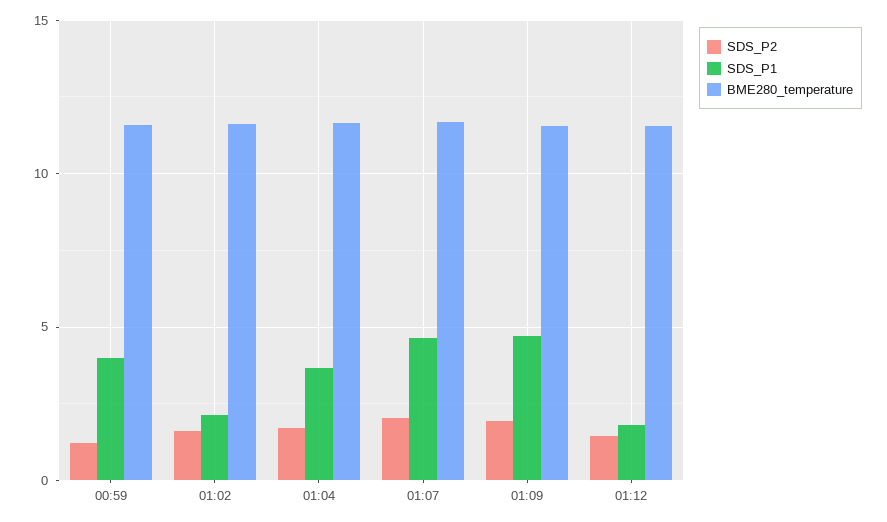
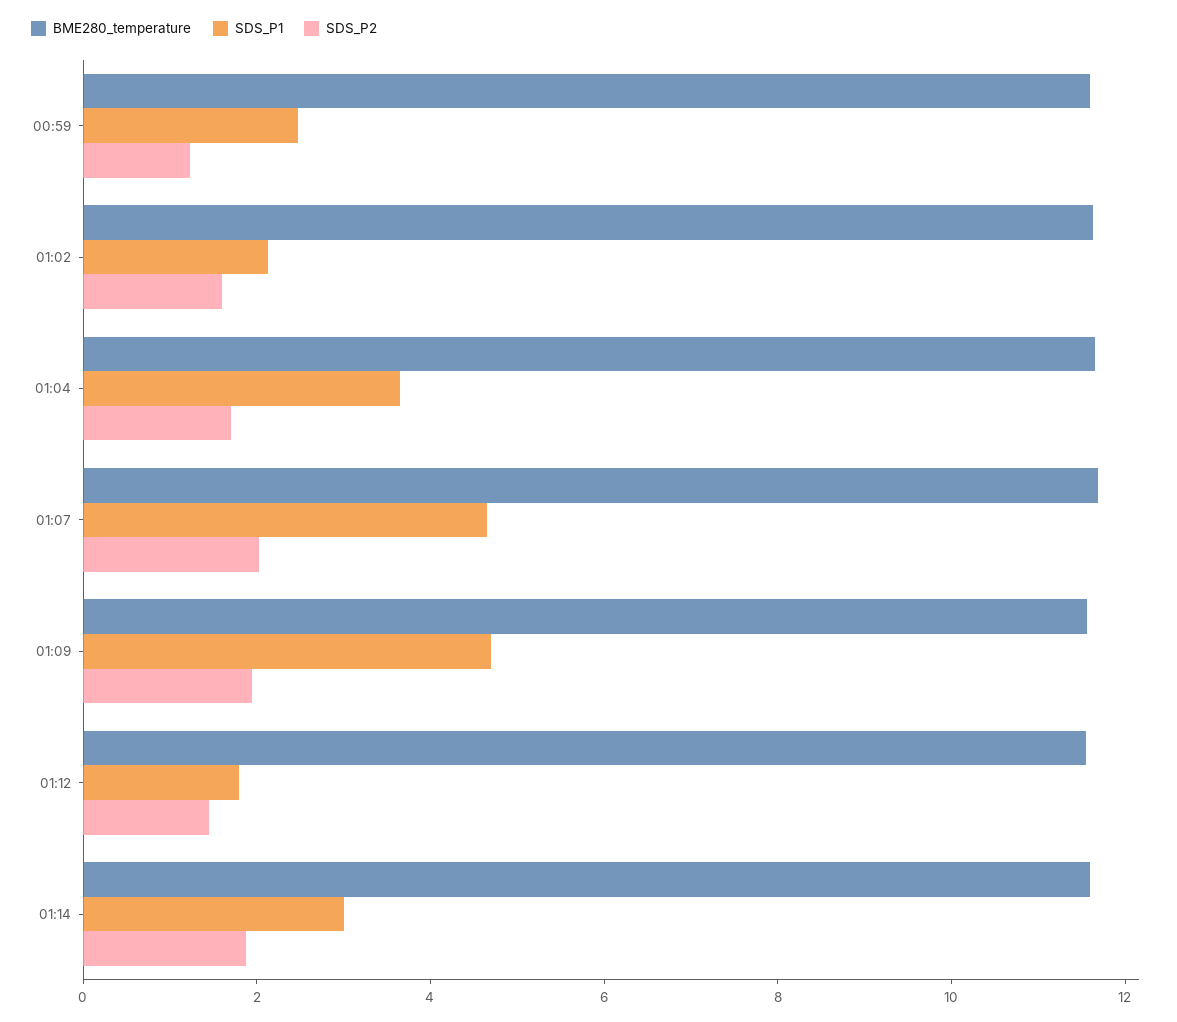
SDS_P1, 00:59: 4 -> 2.5
BME280_temperature, 01:14: none -> 11.5
SDS_P1, 01:14: none -> 3
SDS_P2, 01:14: none -> 2

